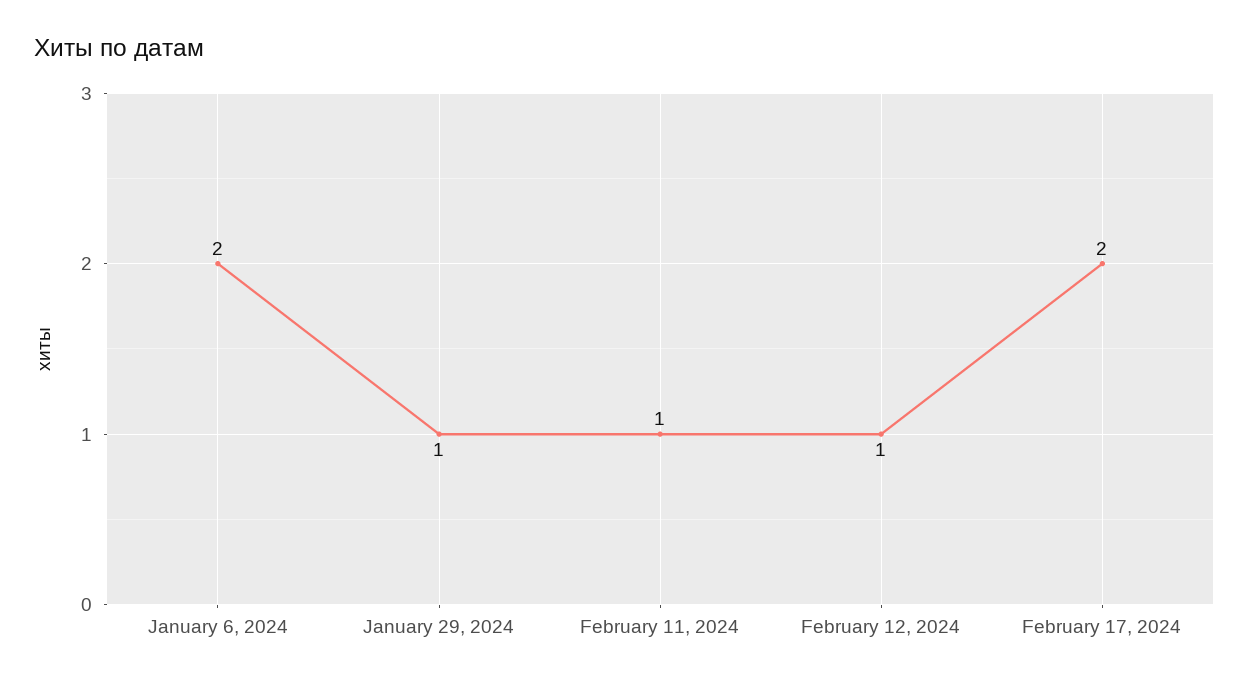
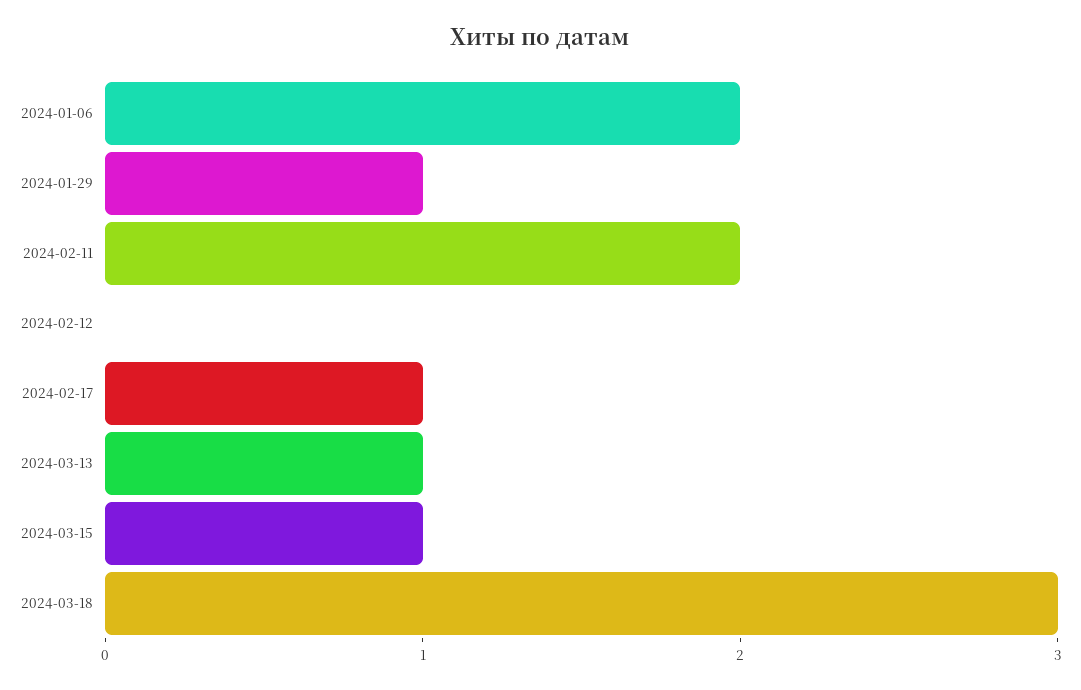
February 11, 2024: 1 -> 2
February 12, 2024: 1 -> 0
February 17, 2024: 2 -> 1
2024-03-13: none -> 1
2024-03-15: none -> 1
2024-03-18: none -> 3

